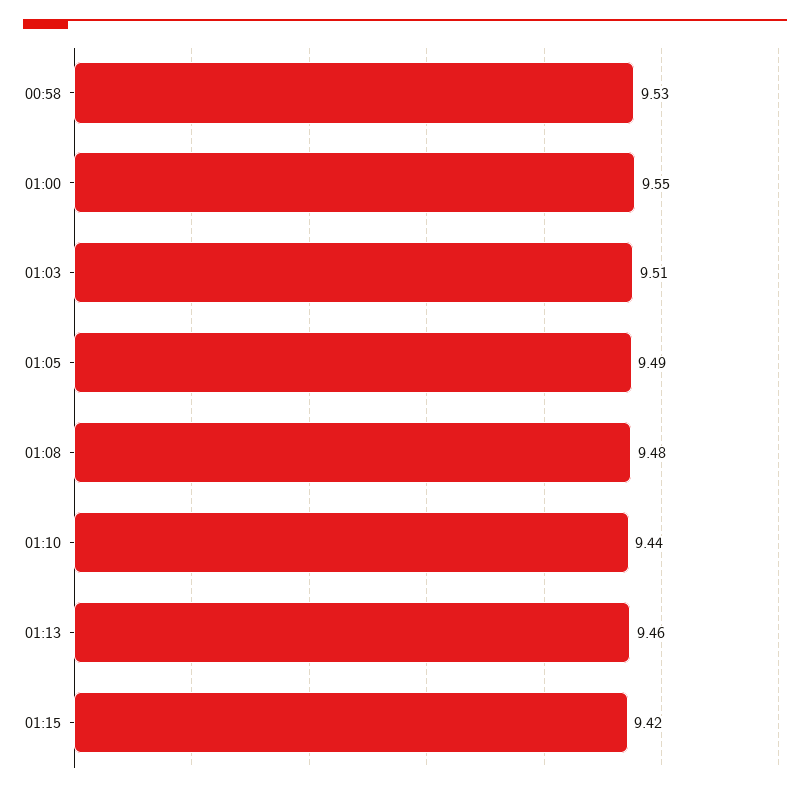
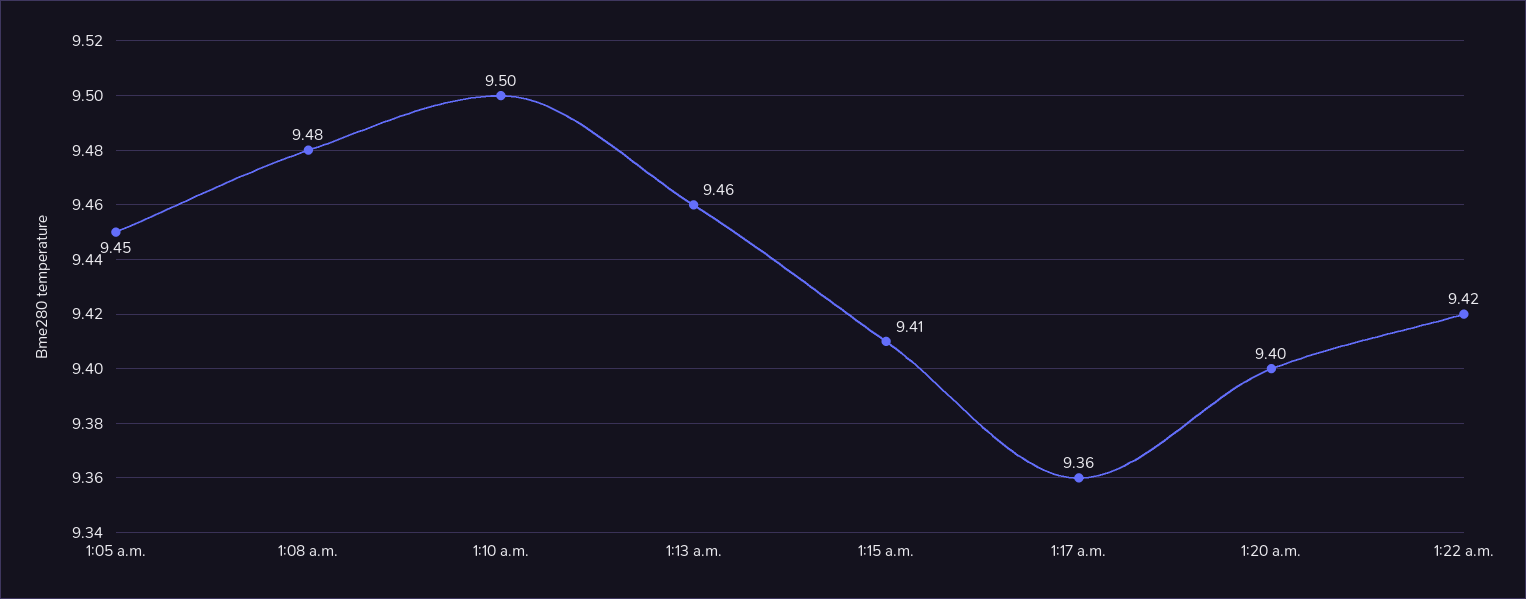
00:58: 9.53 -> none
01:00: 9.55 -> none
01:03: 9.51 -> none
01:05: 9.49 -> 9.45
01:10: 9.44 -> 9.5
01:15: 9.42 -> 9.41
1:17 a.m.: none -> 9.36
1:20 a.m.: none -> 9.4
1:22 a.m.: none -> 9.42

